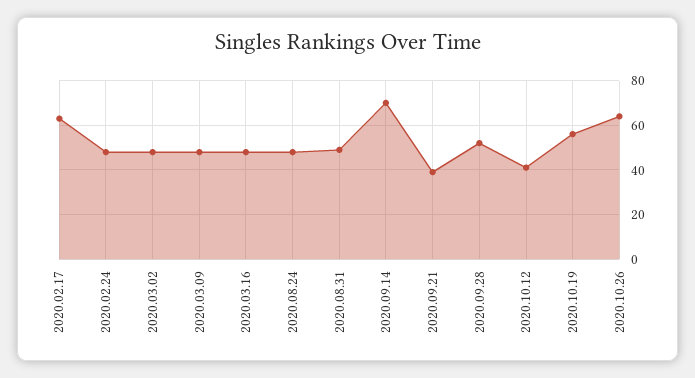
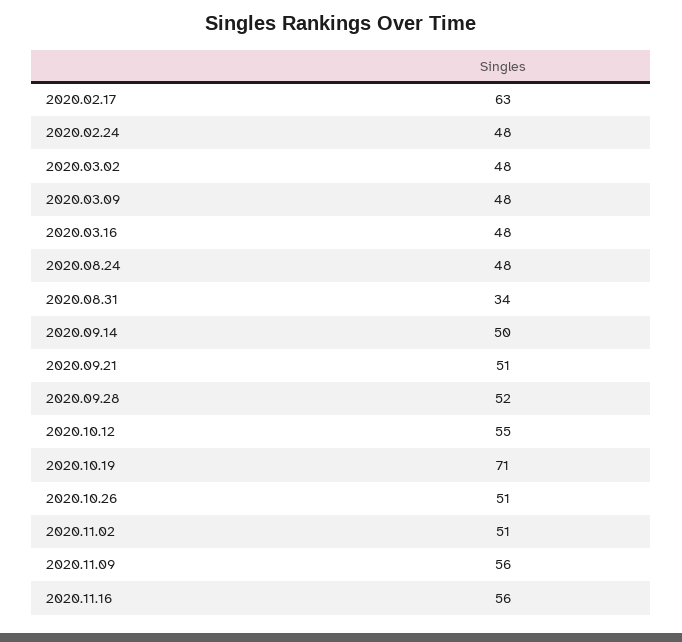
2020.08.31: 50 -> 34
2020.09.14: 70 -> 50
2020.09.21: 40 -> 51
2020.10.12: 40 -> 55
2020.10.19: 55 -> 71
2020.10.26: 65 -> 51
2020.11.02: none -> 51
2020.11.09: none -> 56
2020.11.16: none -> 56

